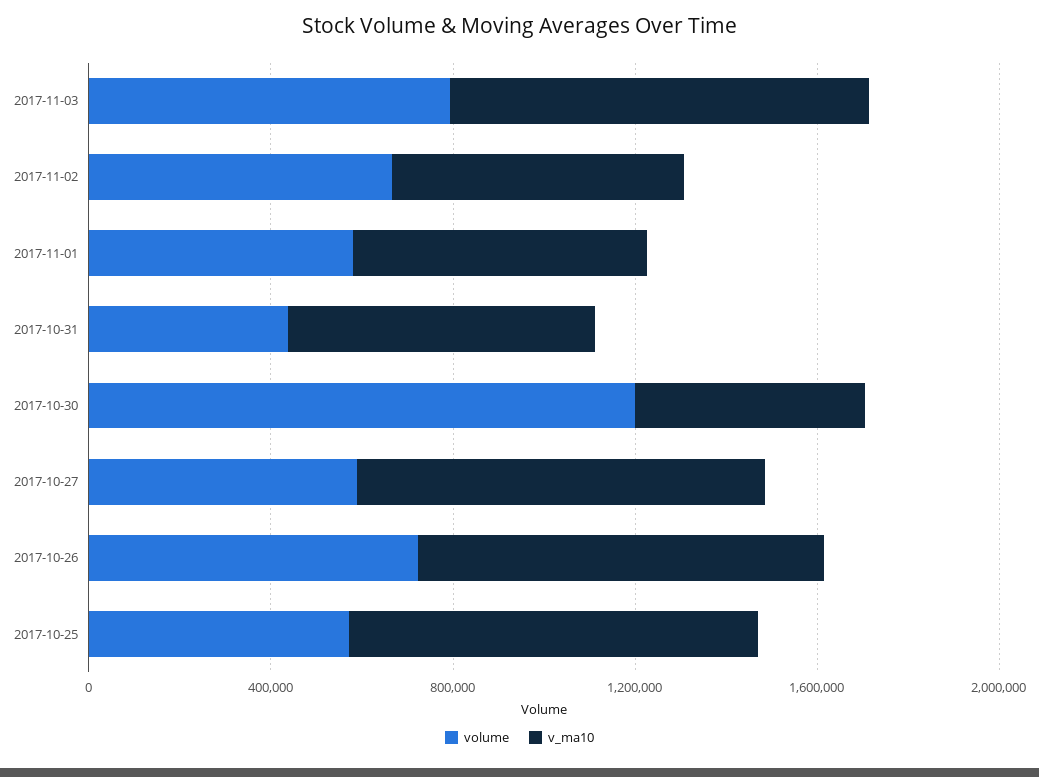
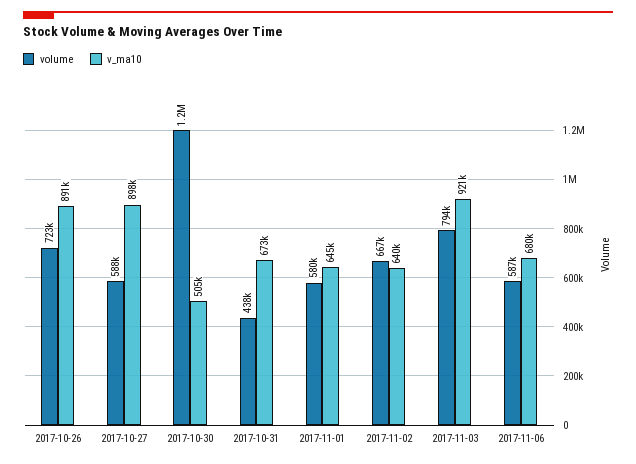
volume, 2017-10-25: 600000 -> none
v_ma10, 2017-10-25: 900000 -> none
volume, 2017-11-06: none -> 587000
v_ma10, 2017-11-06: none -> 680000

